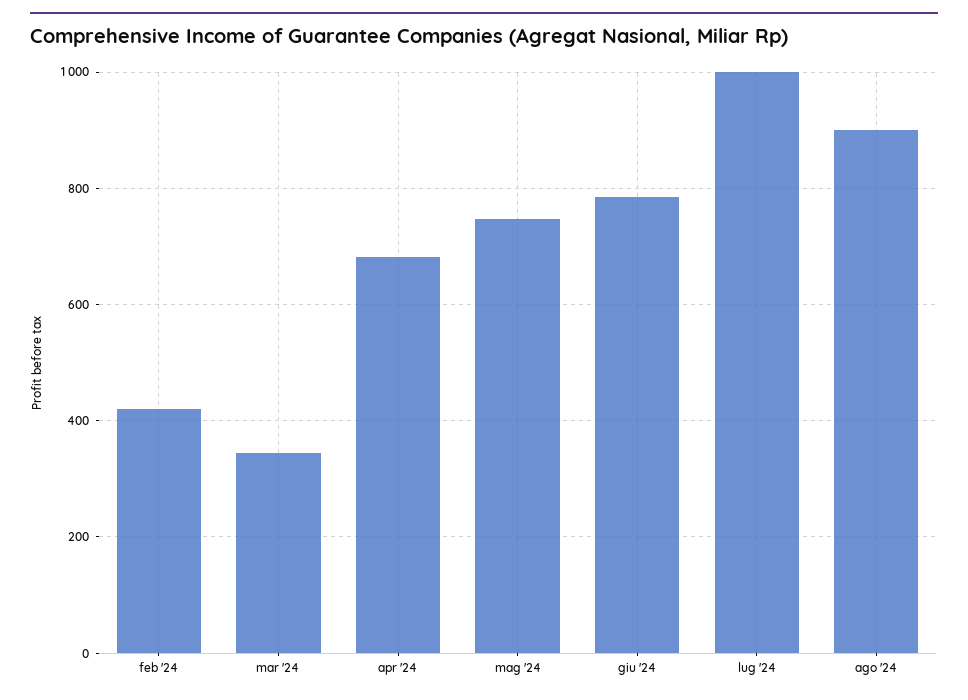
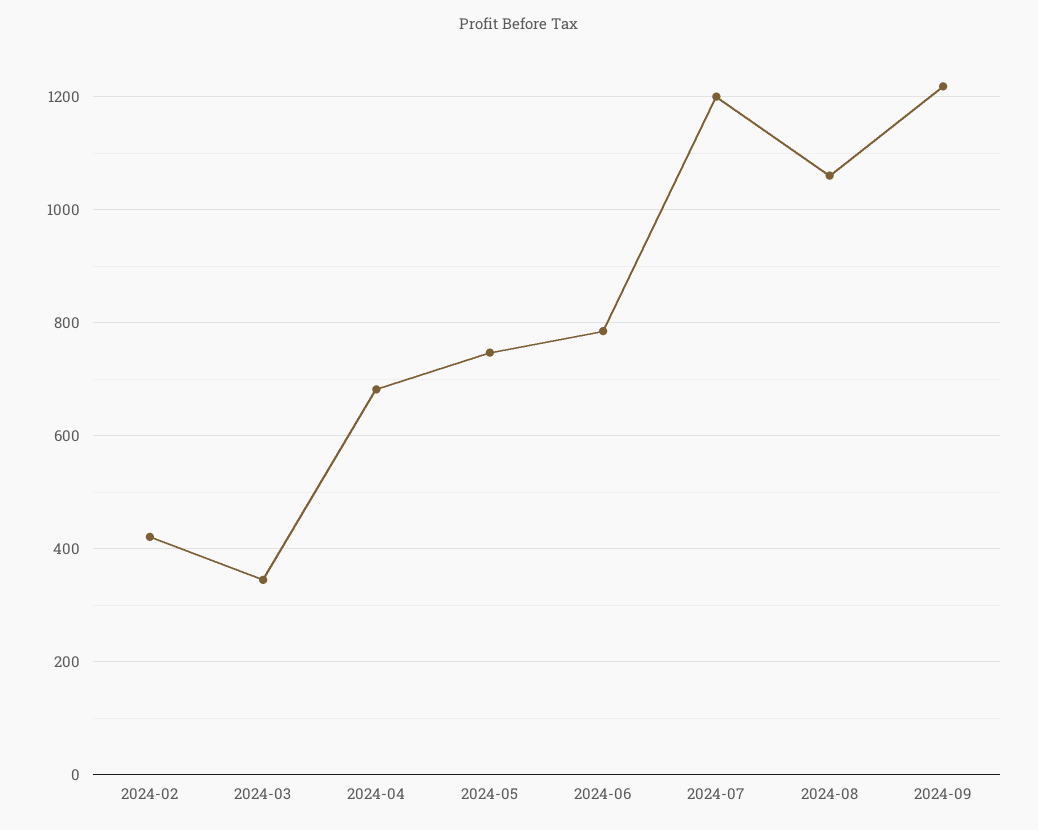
lug '24: 1000 -> 1200
ago '24: 900 -> 1060
2024-09: none -> 1220

